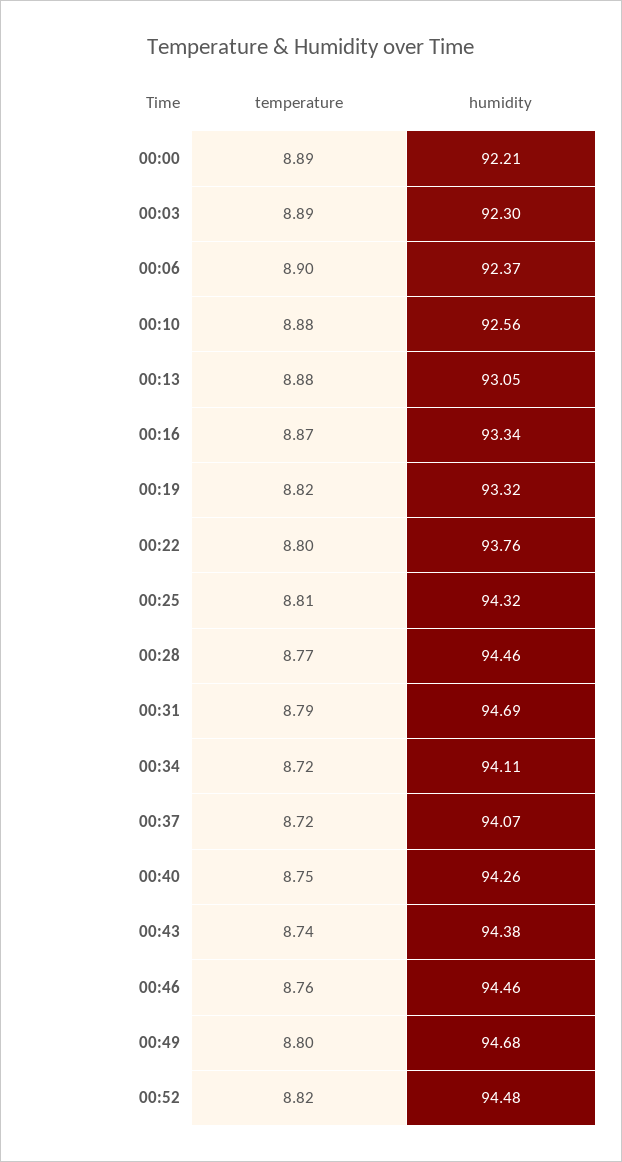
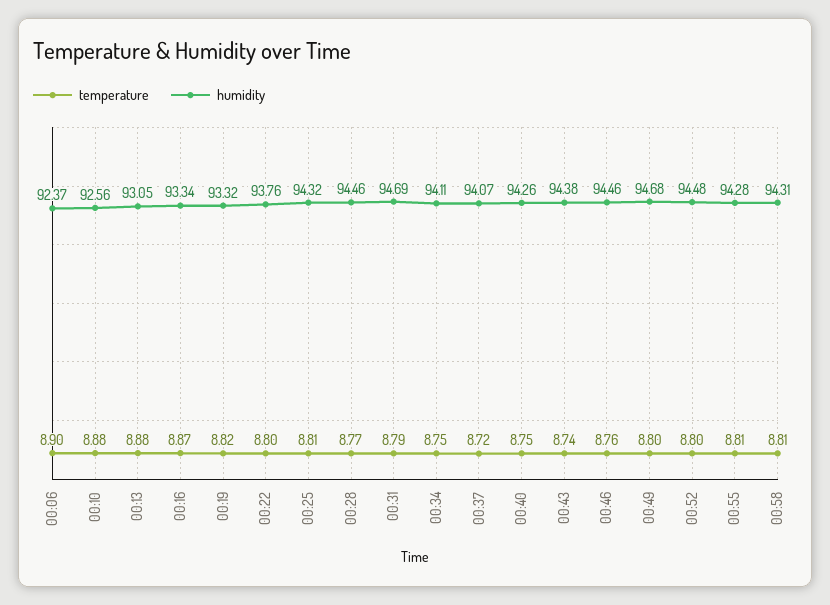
temperature, 00:00: 8.89 -> none
humidity, 00:00: 92.21 -> none
temperature, 00:03: 8.89 -> none
humidity, 00:03: 92.3 -> none
temperature, 00:34: 8.72 -> 8.75
temperature, 00:52: 8.82 -> 8.8
temperature, 00:55: none -> 8.81
humidity, 00:55: none -> 94.28
temperature, 00:58: none -> 8.81
humidity, 00:58: none -> 94.31

